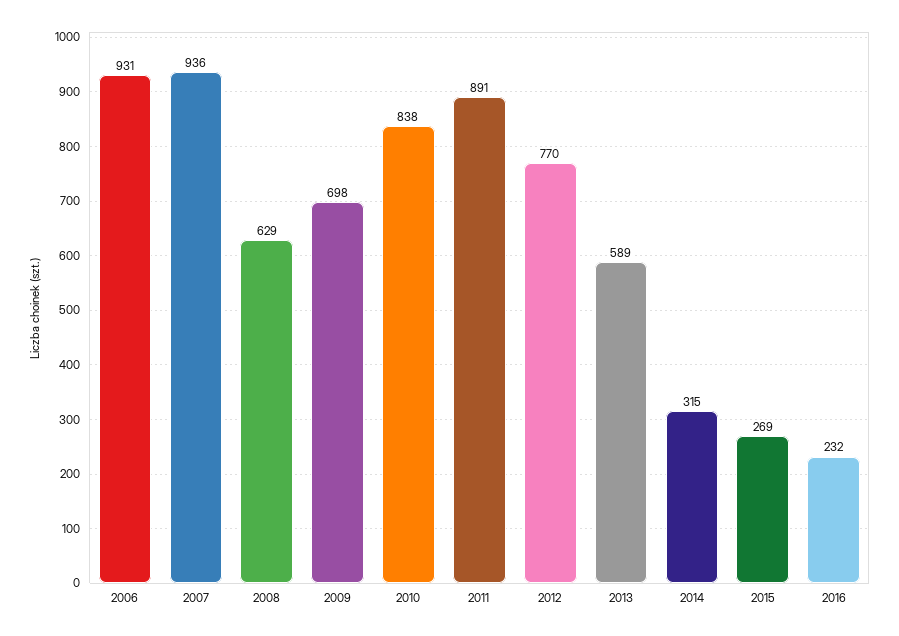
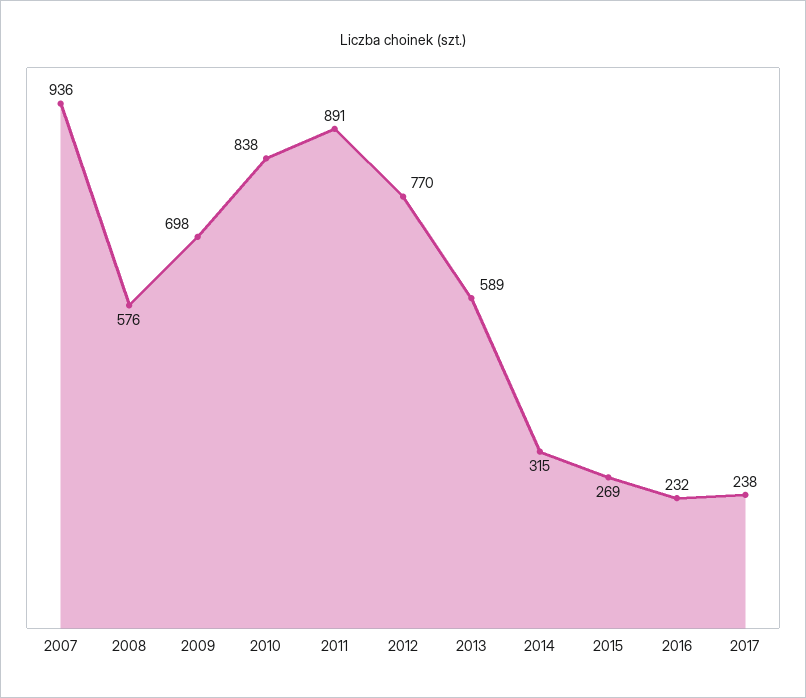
2006: 931 -> none
2008: 629 -> 576
2017: none -> 238

